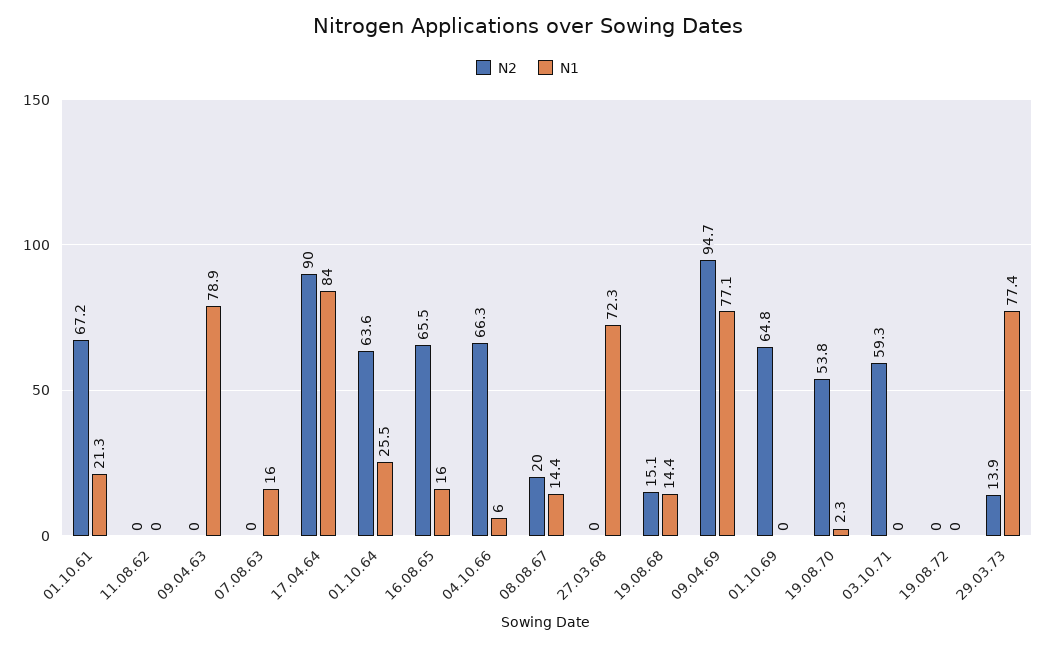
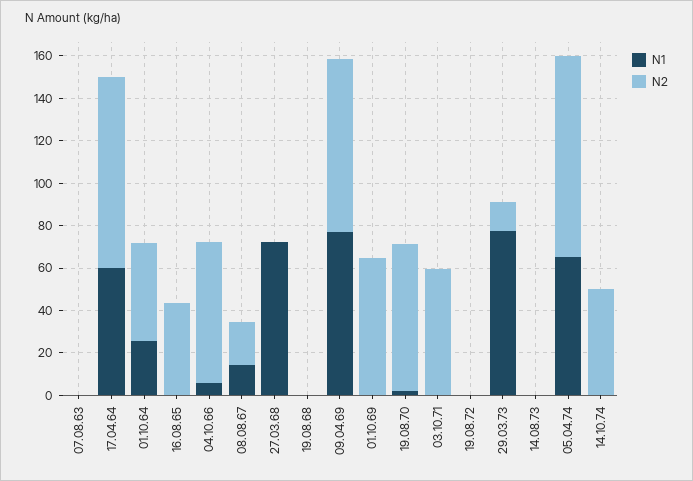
N2, 01.10.61: 67.2 -> none
N1, 01.10.61: 21.3 -> none
N2, 11.08.62: 0 -> none
N1, 11.08.62: 0 -> none
N2, 09.04.63: 0 -> none
N1, 09.04.63: 78.9 -> none
N1, 07.08.63: 16 -> 0
N1, 17.04.64: 84 -> 60
N2, 01.10.64: 63.6 -> 45
N2, 16.08.65: 65.5 -> 45
N1, 16.08.65: 16 -> 0
N2, 19.08.68: 15.1 -> 0
N1, 19.08.68: 14.4 -> 0
N2, 09.04.69: 94.7 -> 80
N2, 19.08.70: 53.8 -> 70
N1, 14.08.73: none -> 0
N2, 14.08.73: none -> 0
N1, 05.04.74: none -> 65
N2, 05.04.74: none -> 95
N1, 14.10.74: none -> 0
N2, 14.10.74: none -> 50

